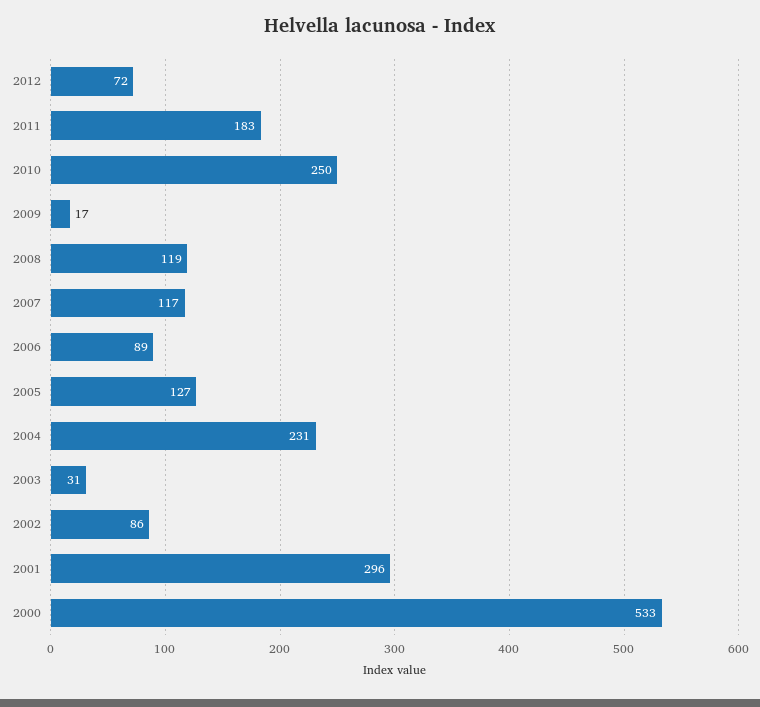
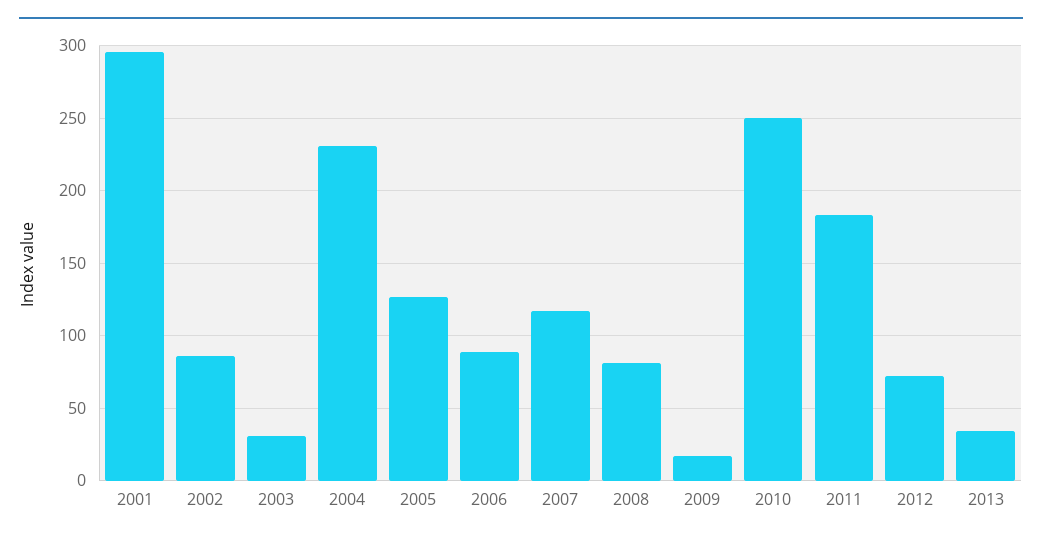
2008: 119 -> 80
2000: 533 -> none
2013: none -> 35

